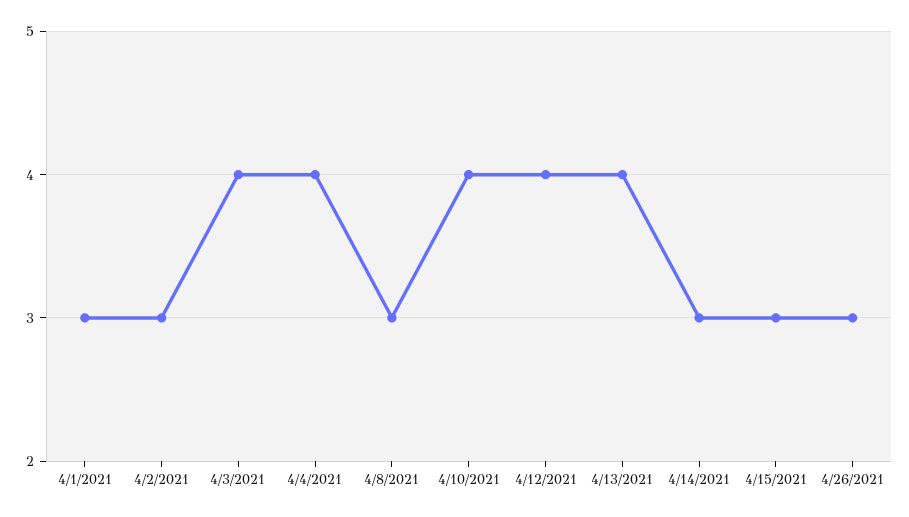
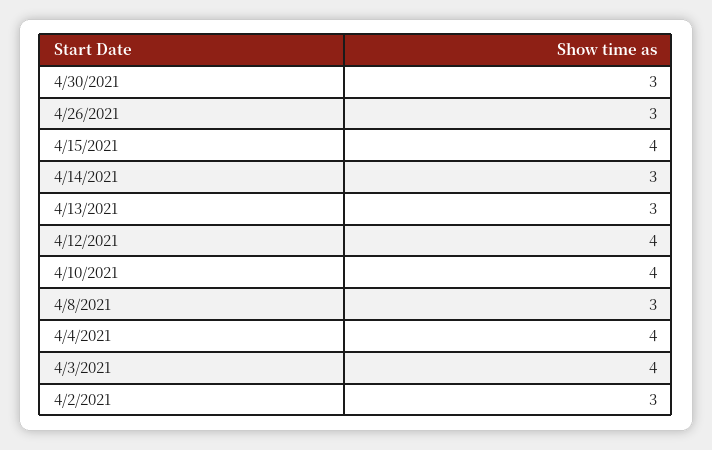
4/1/2021: 3 -> none
4/13/2021: 4 -> 3
4/15/2021: 3 -> 4
4/30/2021: none -> 3

